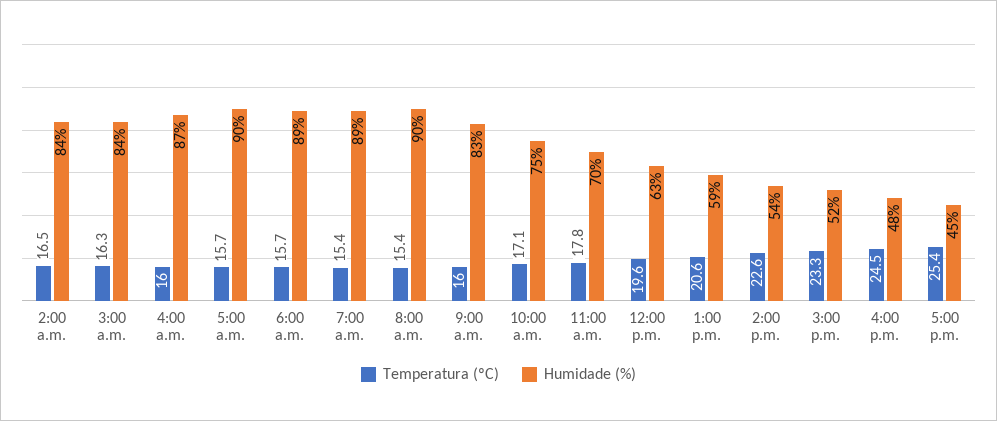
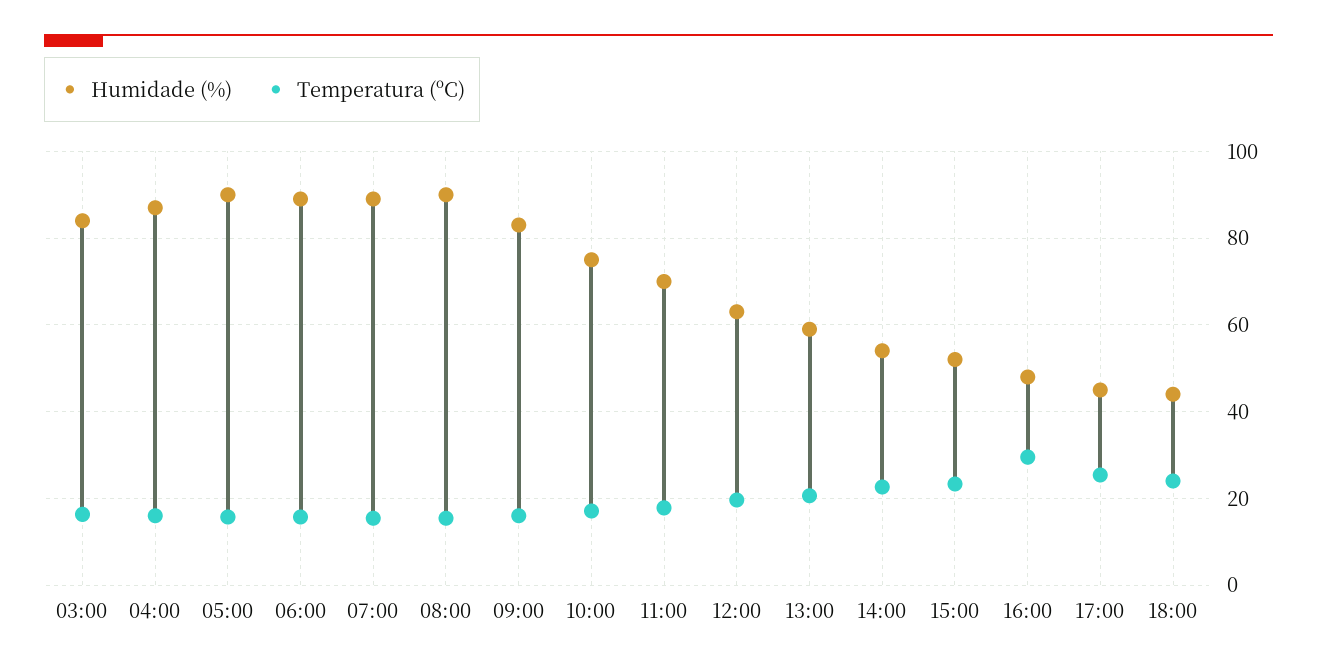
Temperatura (ºC), 2:00 a.m.: 16.5 -> none
Humidade (%), 2:00 a.m.: 84 -> none
Temperatura (ºC), 4:00 p.m.: 24.5 -> 30
Humidade (%), 18:00: none -> 44
Temperatura (ºC), 18:00: none -> 24

